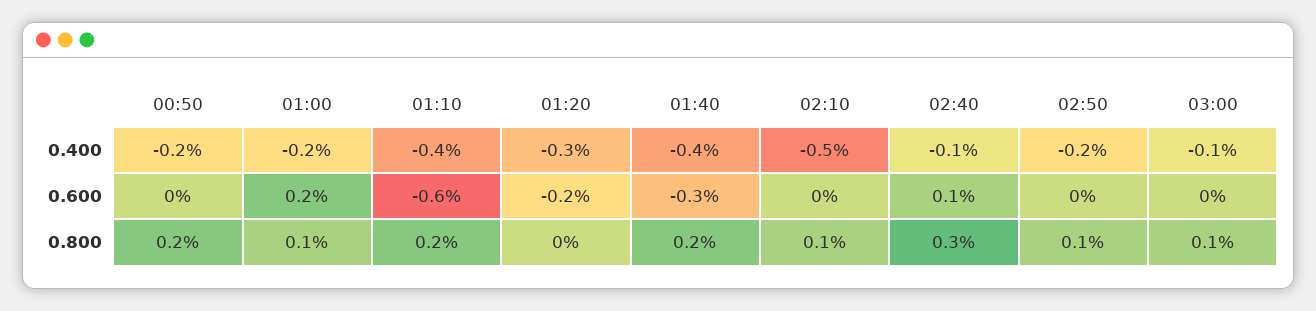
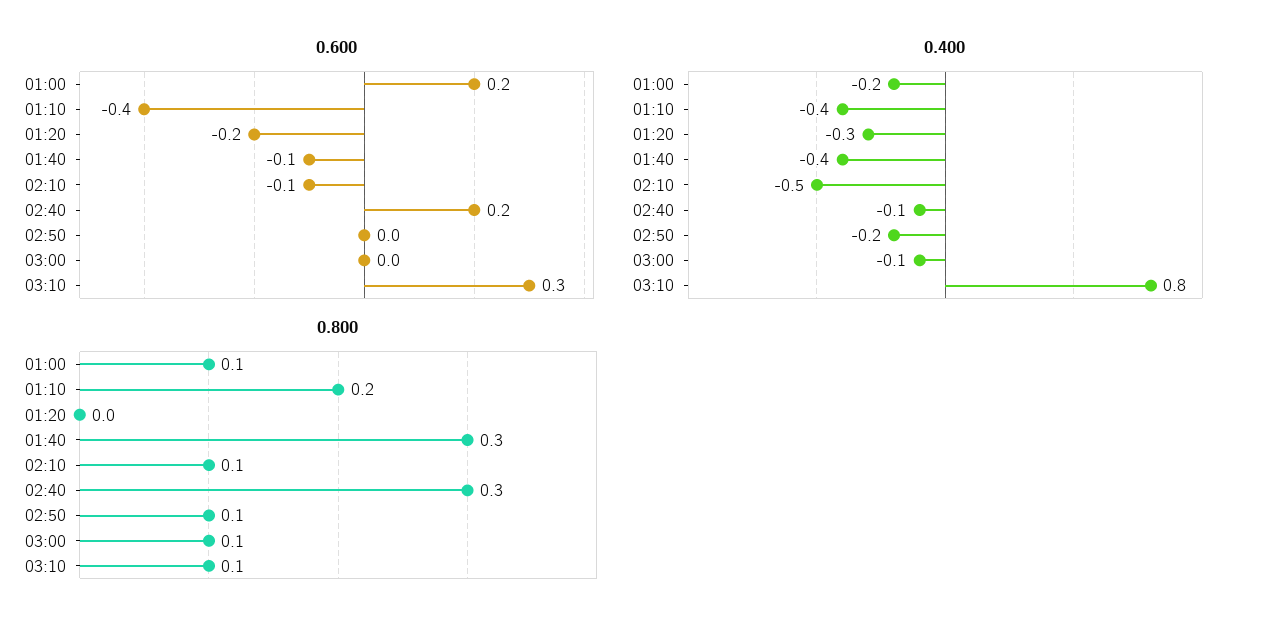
0.400, 00:50: -0.2 -> none
0.600, 00:50: 0 -> none
0.600, 01:10: -0.6 -> -0.4
0.600, 01:40: -0.3 -> -0.1
0.600, 02:10: 0 -> -0.1
0.600, 02:40: 0.1 -> 0.2
0.800, 00:50: 0.2 -> none
0.800, 01:40: 0.2 -> 0.3
0.600, 03:10: none -> 0.3
0.400, 03:10: none -> 0.8
0.800, 03:10: none -> 0.1

